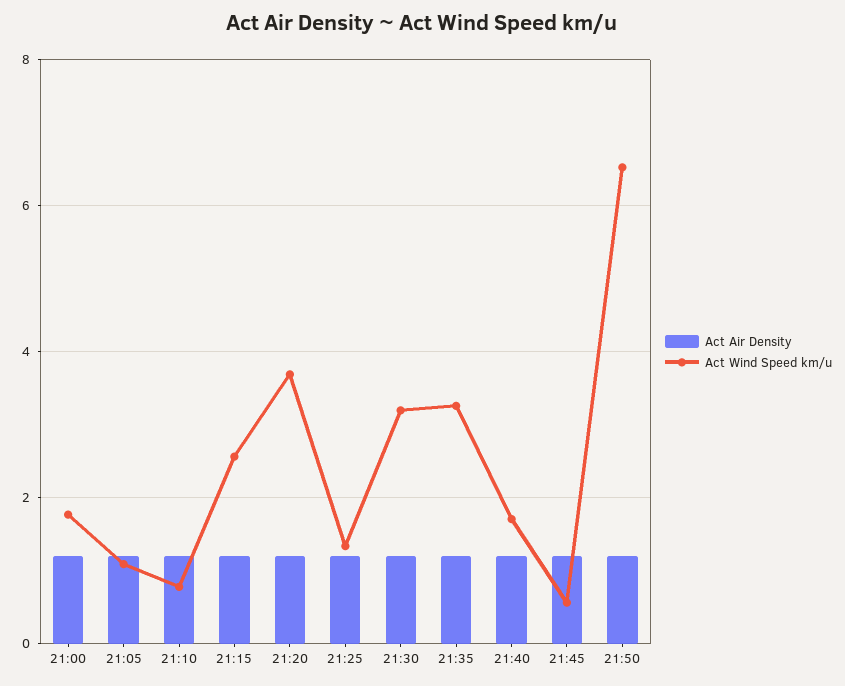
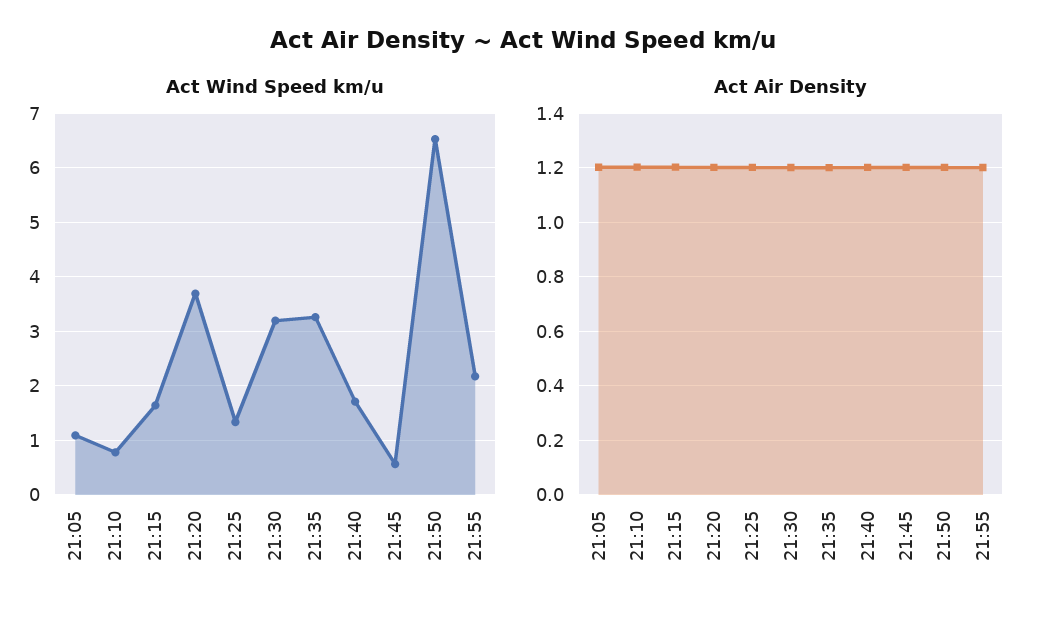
Act Air Density, 21:00: 1.2 -> none
Act Wind Speed km/u, 21:00: 1.8 -> none
Act Wind Speed km/u, 21:15: 2.6 -> 1.6
Act Wind Speed km/u, 21:55: none -> 2.2
Act Air Density, 21:55: none -> 1.2

